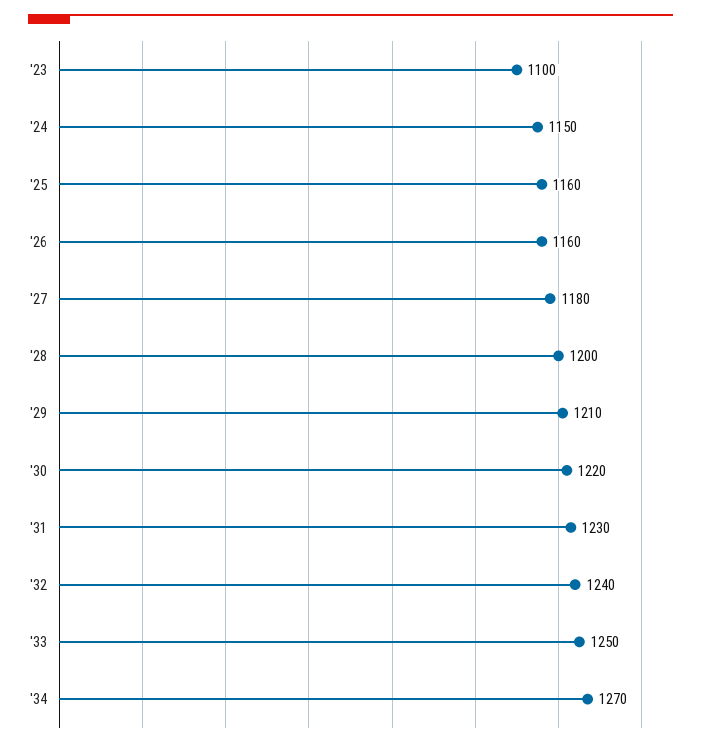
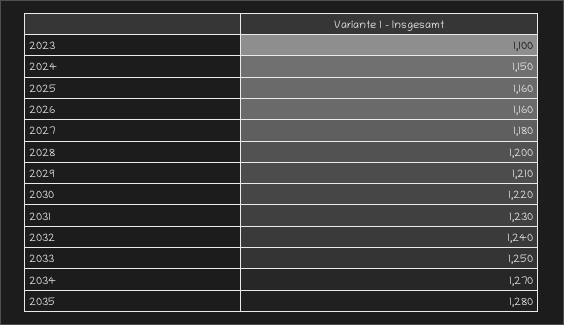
2035: none -> 1280

